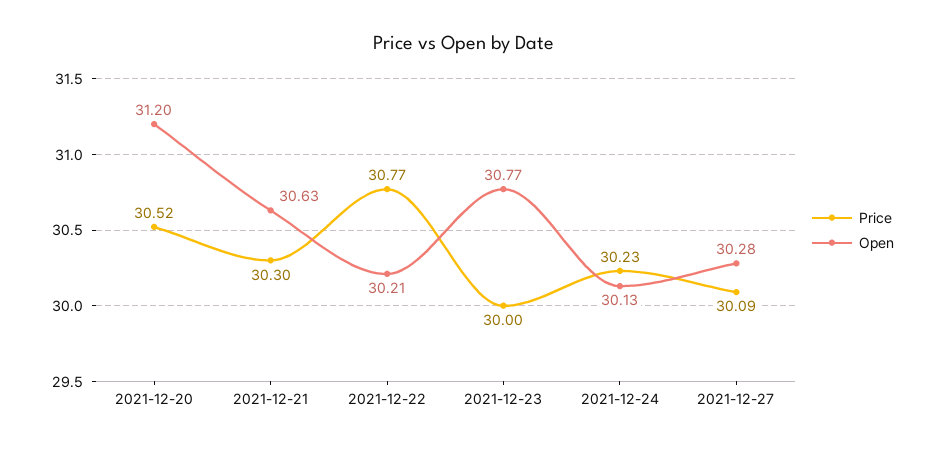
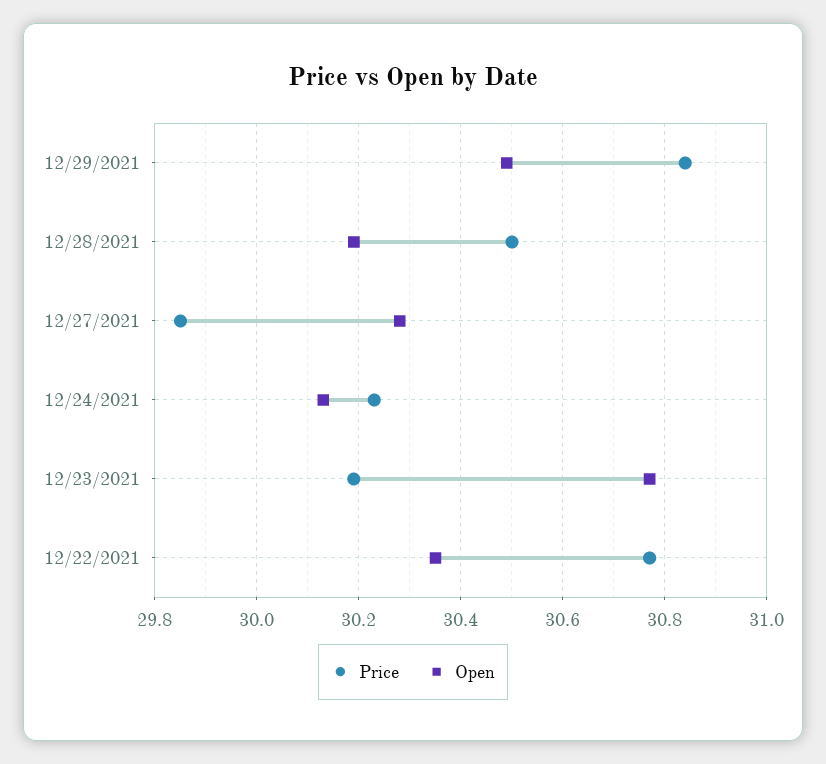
Price, 2021-12-20: 30.52 -> none
Open, 2021-12-20: 31.2 -> none
Price, 2021-12-21: 30.3 -> none
Open, 2021-12-21: 30.63 -> none
Open, 2021-12-22: 30.21 -> 30.35
Price, 2021-12-23: 30 -> 30.2
Price, 2021-12-27: 30.09 -> 29.85
Price, 12/29/2021: none -> 30.85
Open, 12/29/2021: none -> 30.5
Price, 12/28/2021: none -> 30.5
Open, 12/28/2021: none -> 30.2

